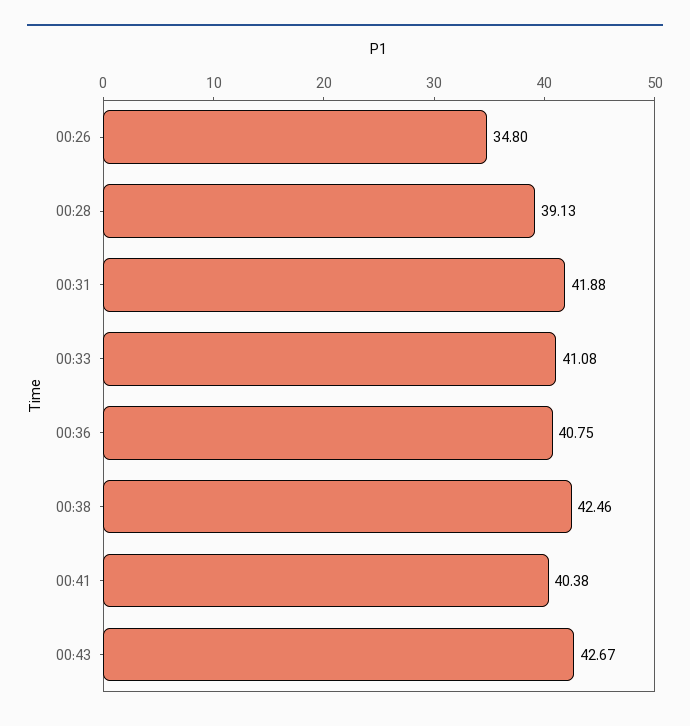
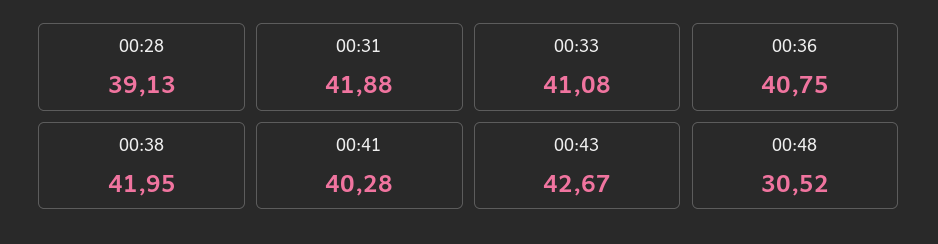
00:26: 34.8 -> none
00:38: 42.46 -> 41.95
00:41: 40.38 -> 40.28
00:48: none -> 30.52

